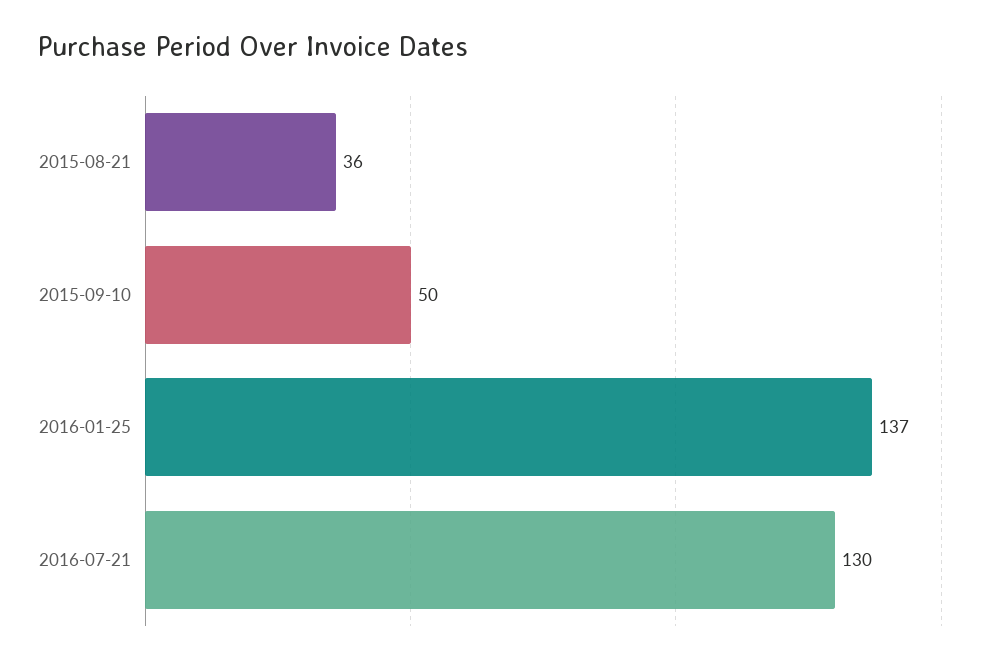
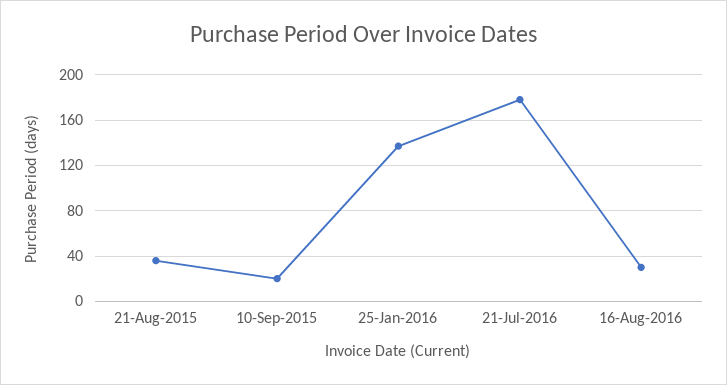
2015-09-10: 50 -> 20
2016-07-21: 130 -> 180
16-Aug-2016: none -> 30

